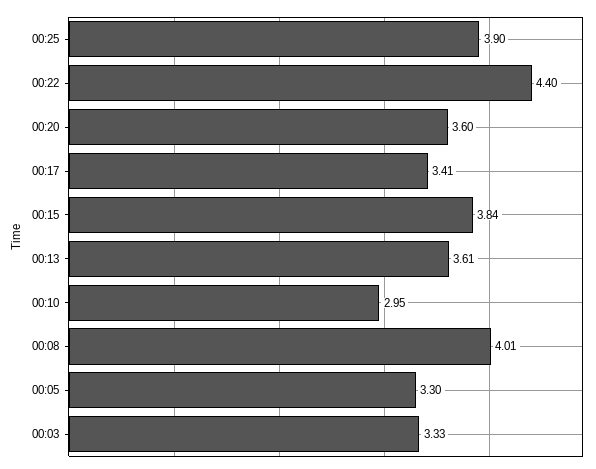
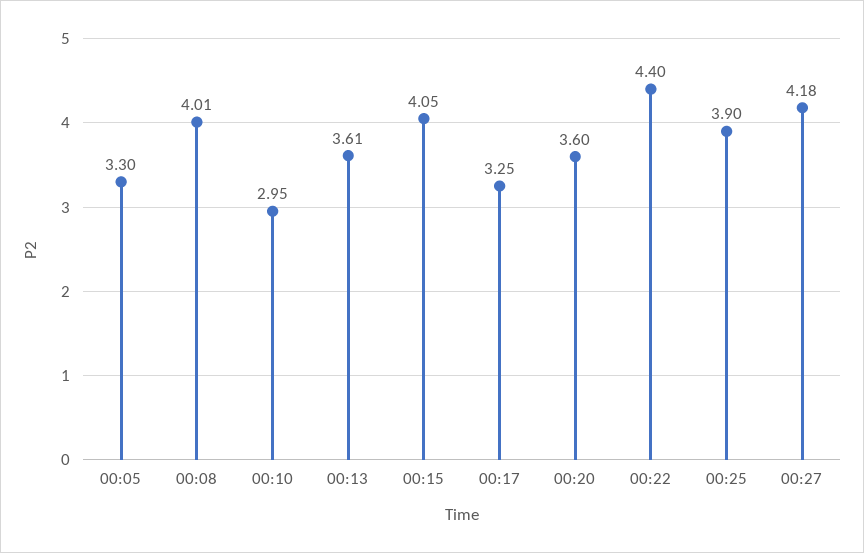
00:17: 3.41 -> 3.25
00:15: 3.84 -> 4.05
00:03: 3.33 -> none
00:27: none -> 4.18

